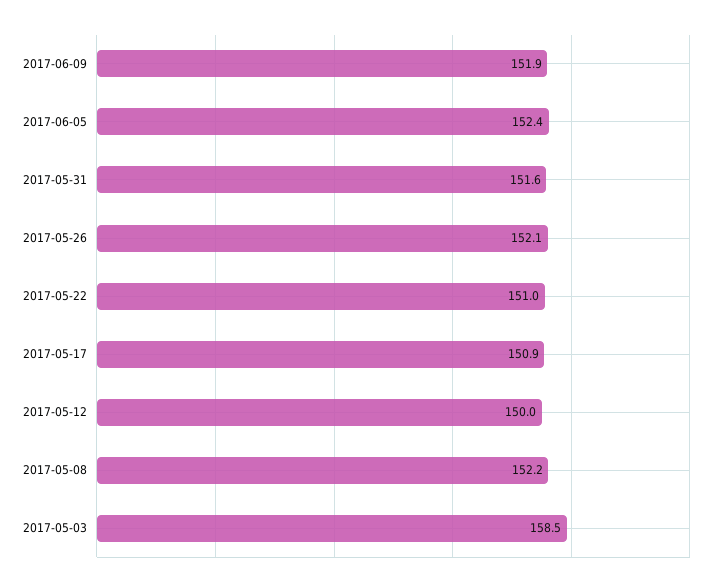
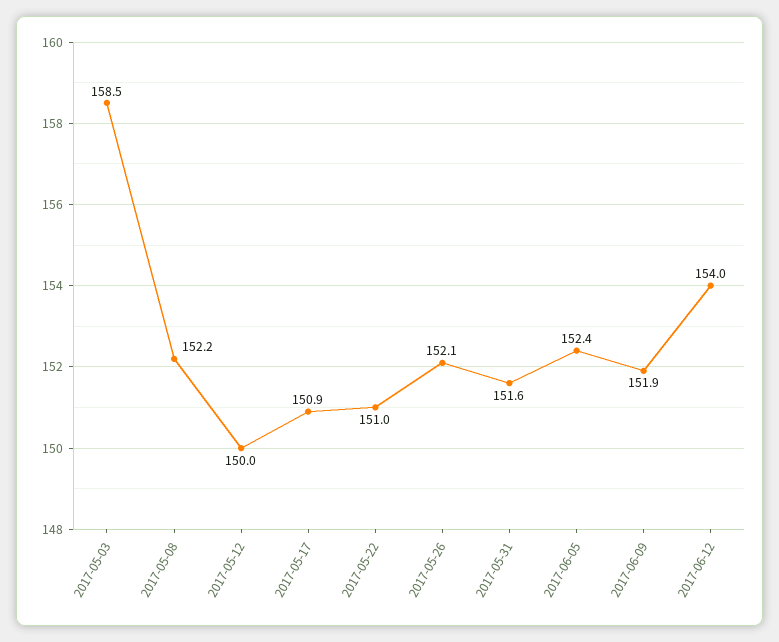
2017-06-12: none -> 154

